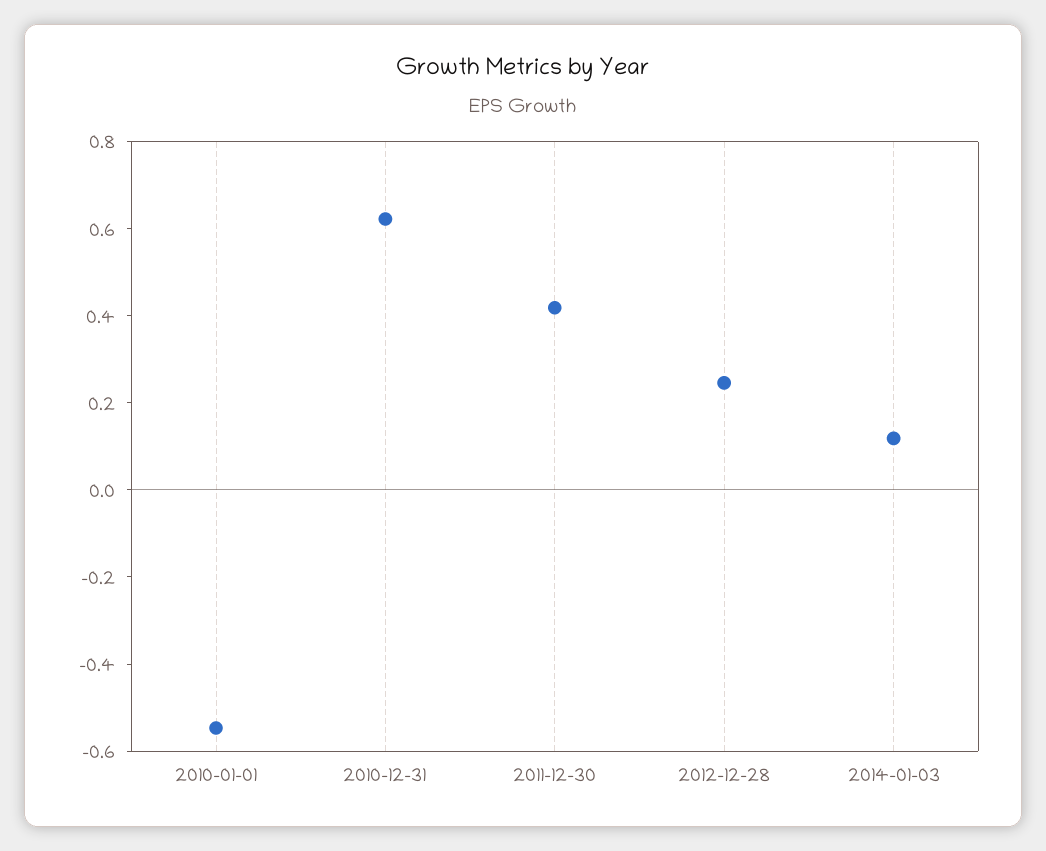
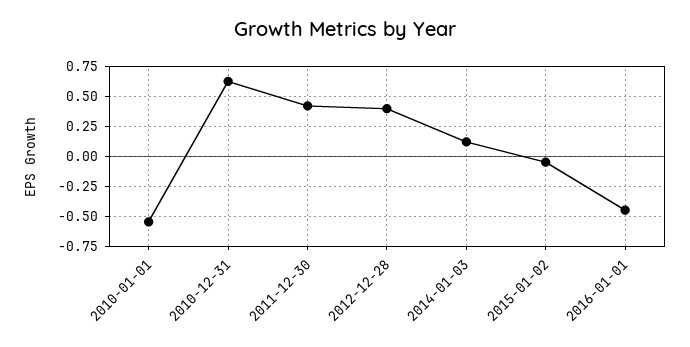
2012-12-28: 0.25 -> 0.4
2015-01-02: none -> -0.05
2016-01-01: none -> -0.45

